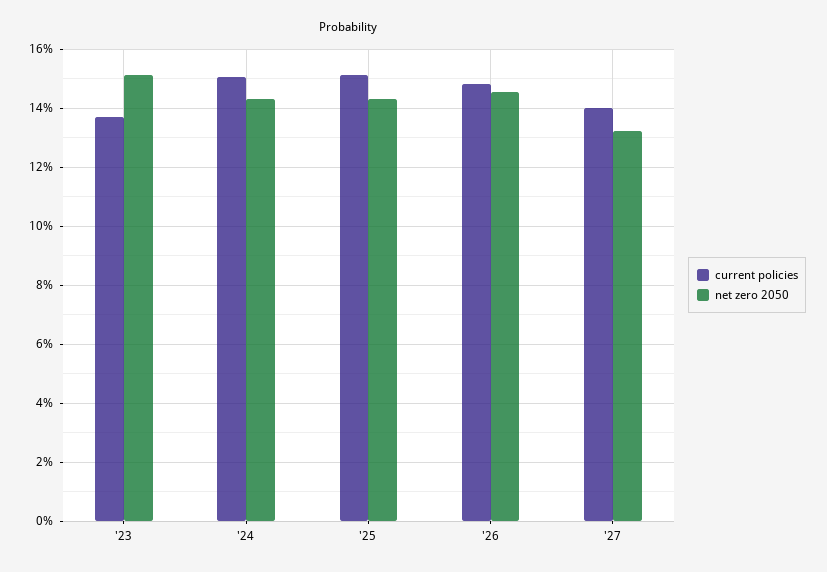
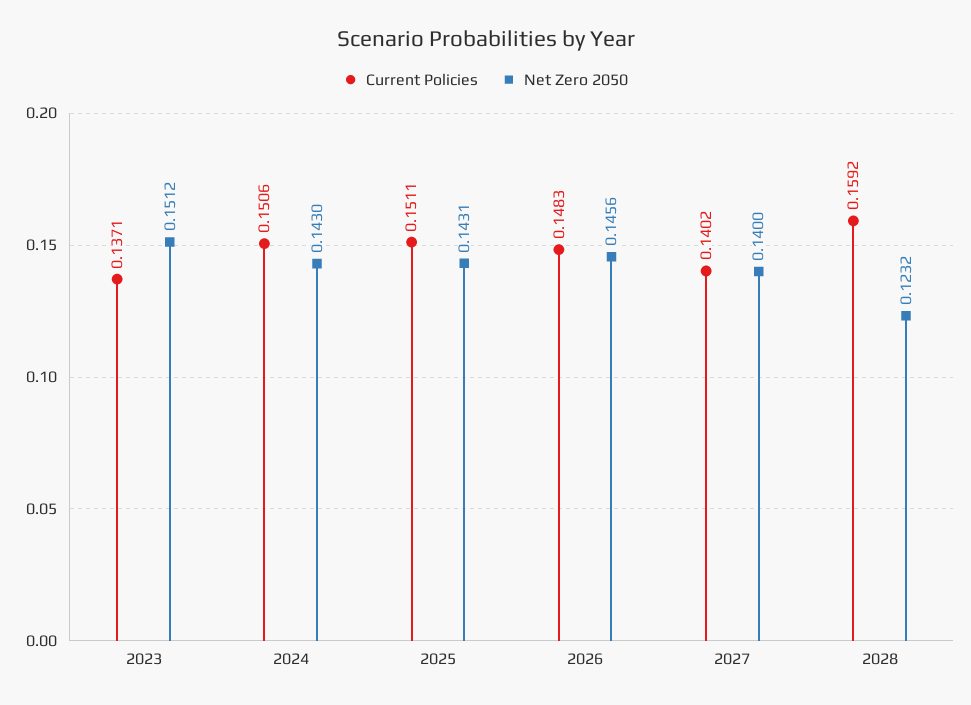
net zero 2050, '27: 0.1325 -> 0.14
current policies, 2028: none -> 0.1592
net zero 2050, 2028: none -> 0.1232

